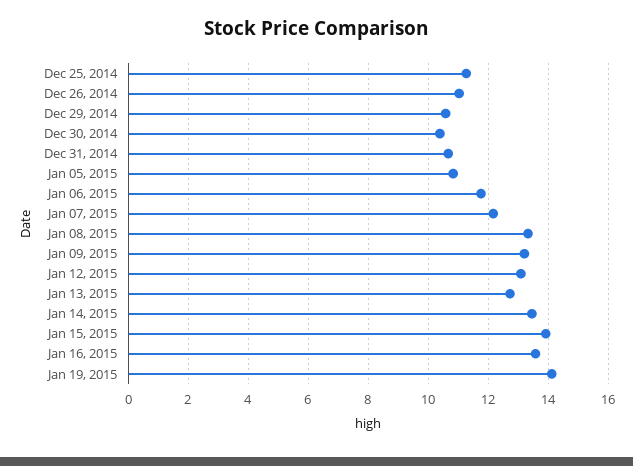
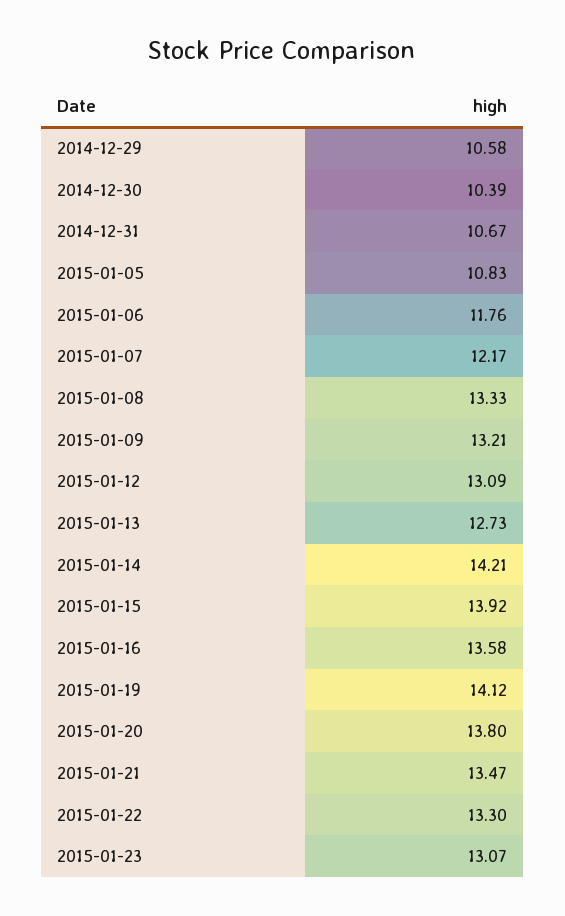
Dec 25, 2014: 11.25 -> none
Dec 26, 2014: 11 -> none
Jan 14, 2015: 13.5 -> 14.21
2015-01-20: none -> 13.8
2015-01-21: none -> 13.47
2015-01-22: none -> 13.3
2015-01-23: none -> 13.07

